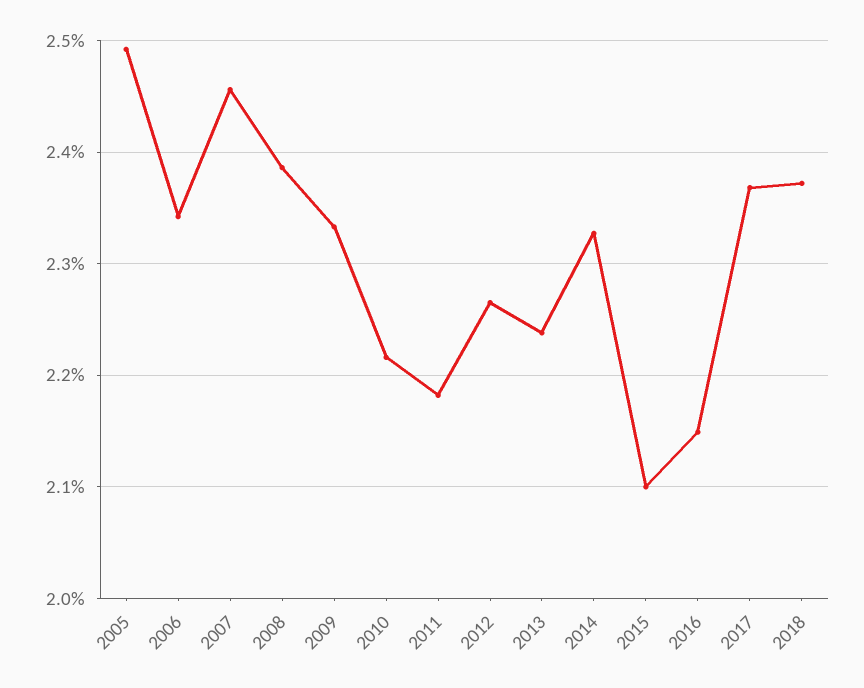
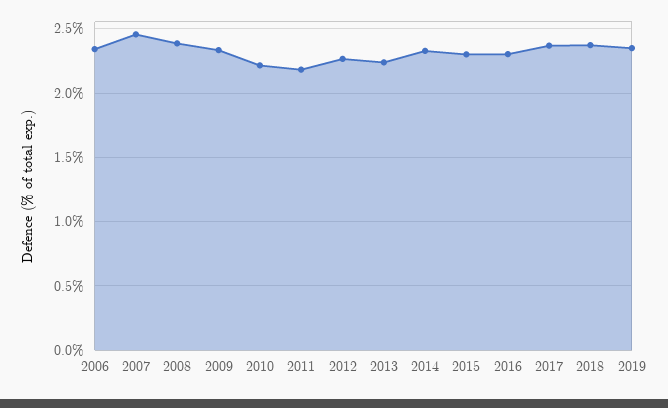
2005: 2.49 -> none
2015: 2.1 -> 2.3
2016: 2.15 -> 2.3
2019: none -> 2.35

